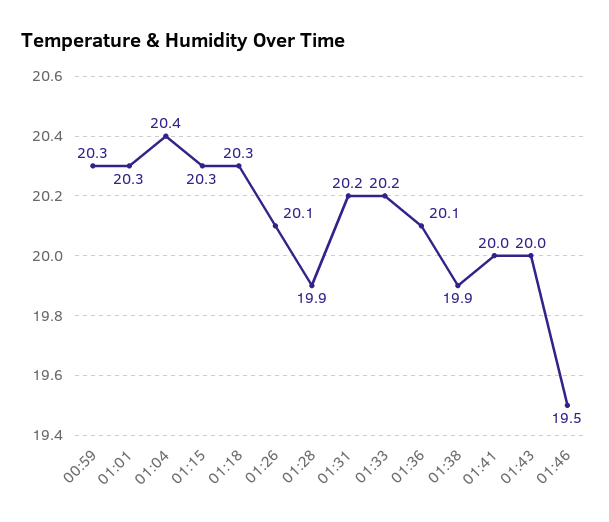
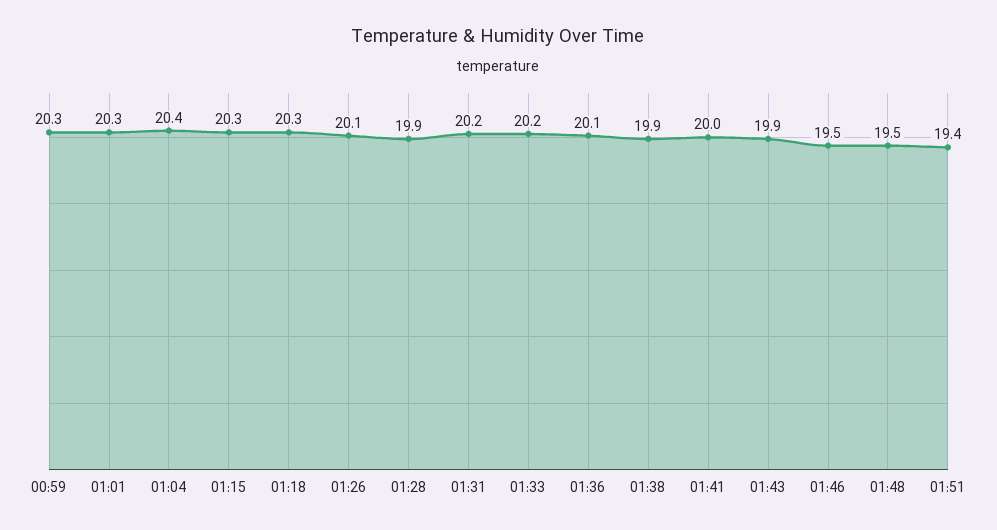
01:43: 20 -> 19.9
01:48: none -> 19.5
01:51: none -> 19.4

